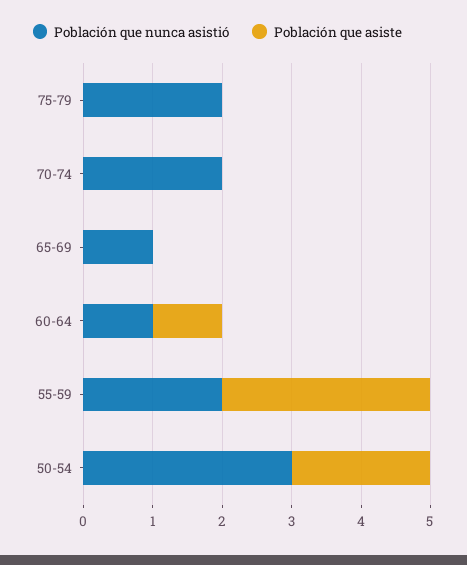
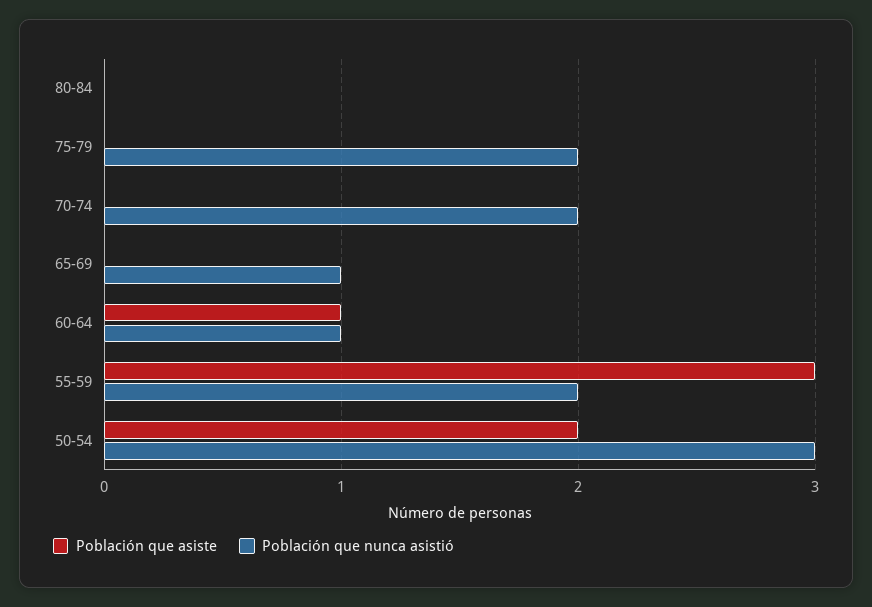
Población que asiste, 80-84: none -> 0
Población que nunca asistió, 80-84: none -> 0

